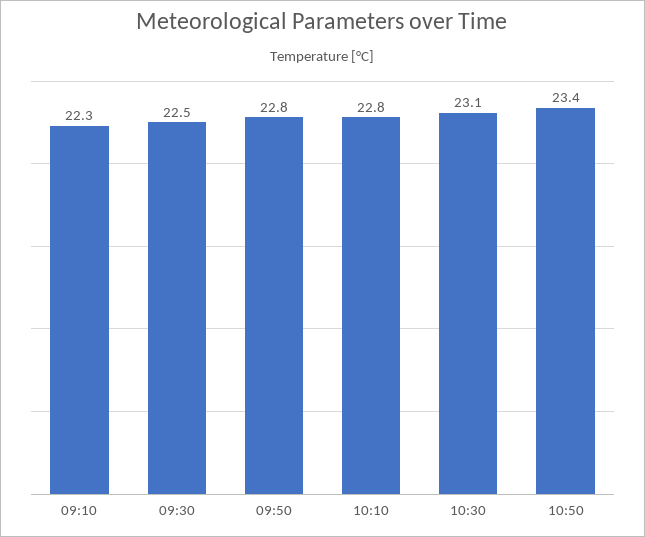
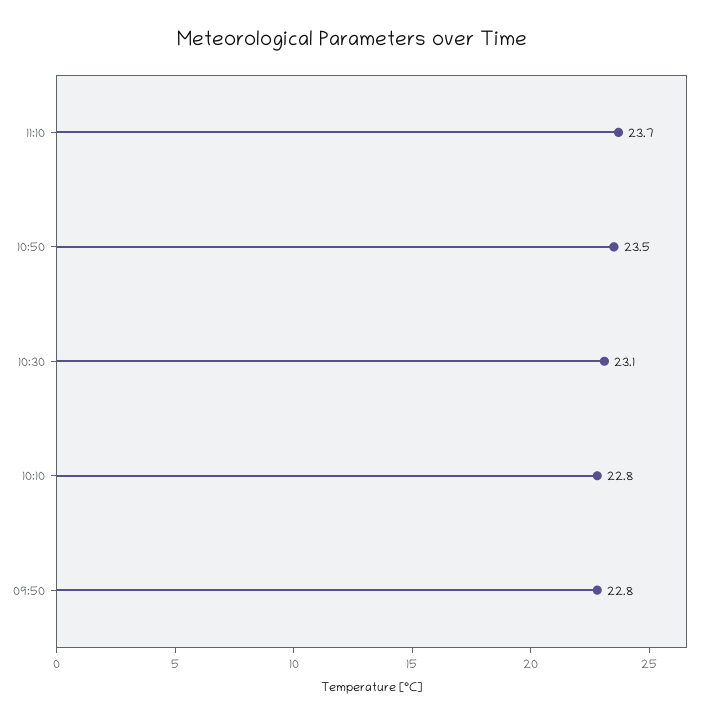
09:10: 22.3 -> none
09:30: 22.5 -> none
10:50: 23.4 -> 23.5
11:10: none -> 23.7

